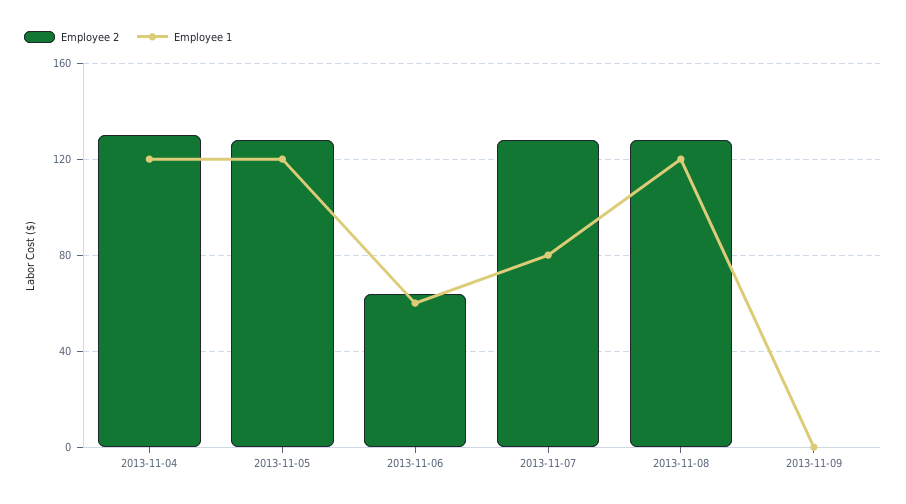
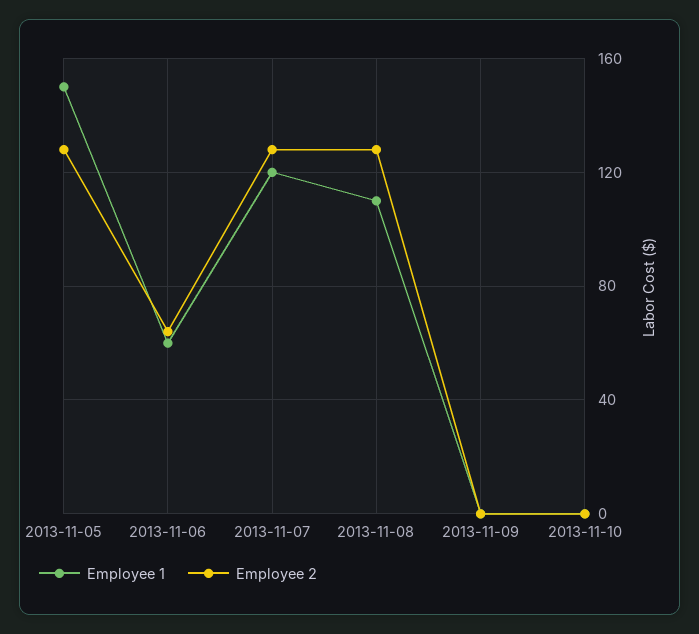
Employee 2, 2013-11-04: 130 -> none
Employee 1, 2013-11-04: 120 -> none
Employee 1, 2013-11-05: 120 -> 150
Employee 1, 2013-11-07: 80 -> 120
Employee 1, 2013-11-08: 120 -> 110
Employee 1, 2013-11-10: none -> 0
Employee 2, 2013-11-10: none -> 0

